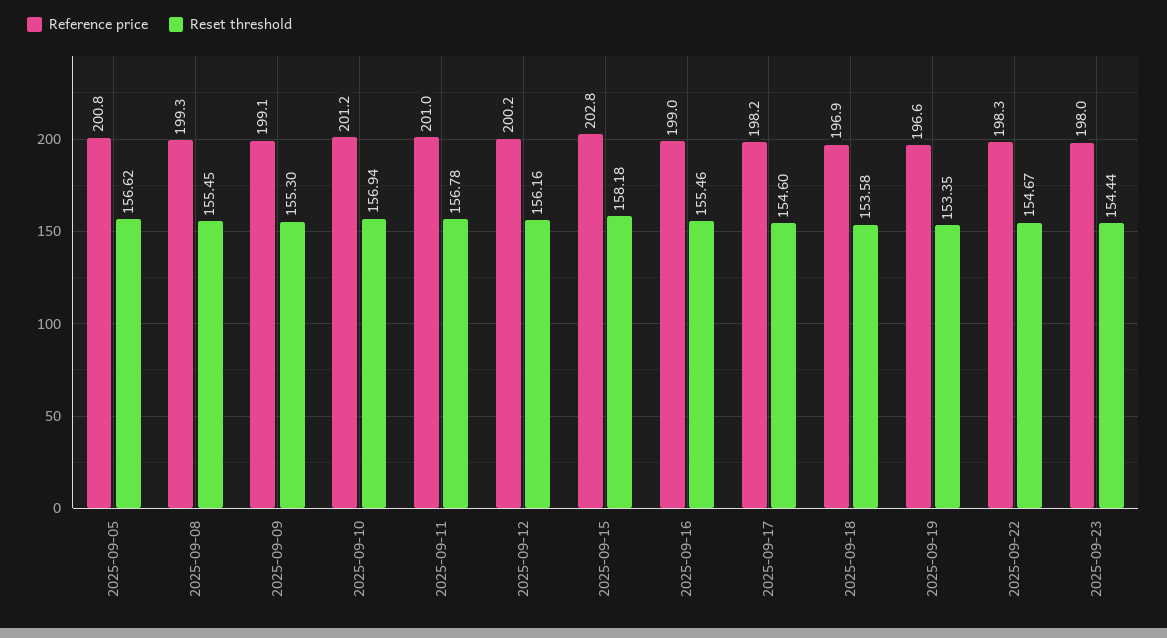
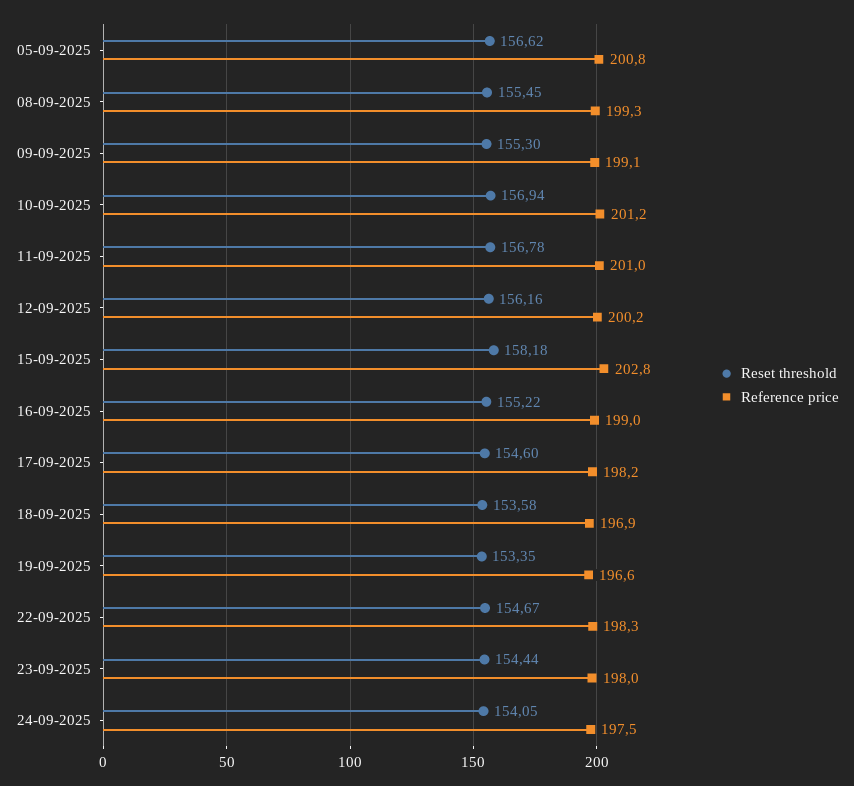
Reset threshold, 2025-09-16: 155.46 -> 155.22
Reset threshold, 24-09-2025: none -> 154.05
Reference price, 24-09-2025: none -> 197.5

